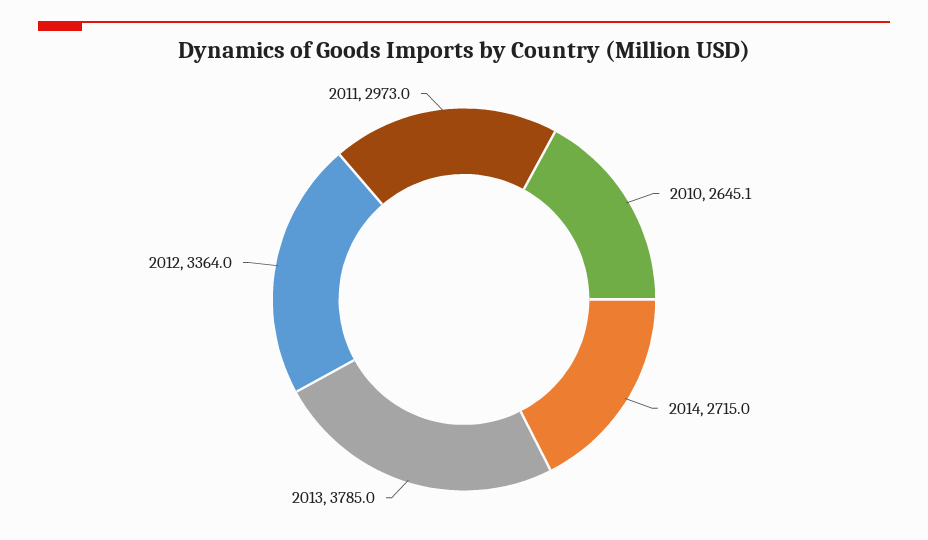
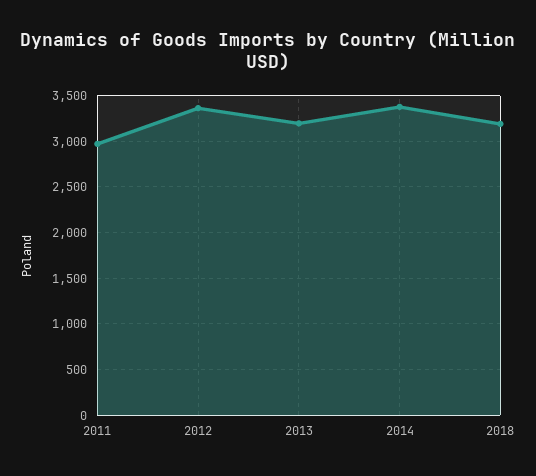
2010: 2645.1 -> none
2014: 2715 -> 3400
2013: 3785 -> 3200
2018: none -> 3200

